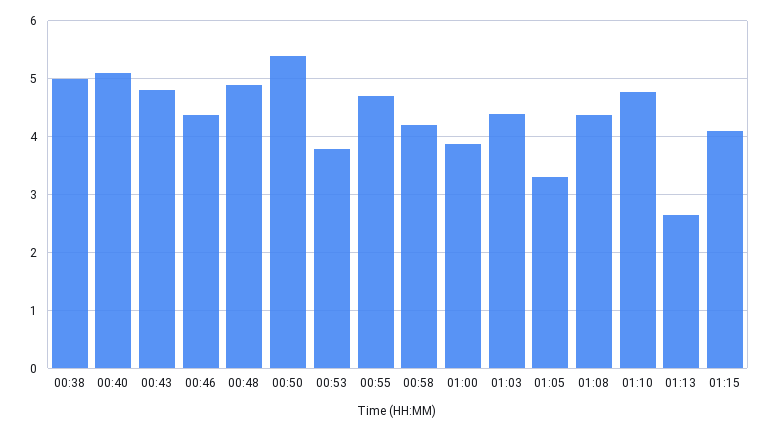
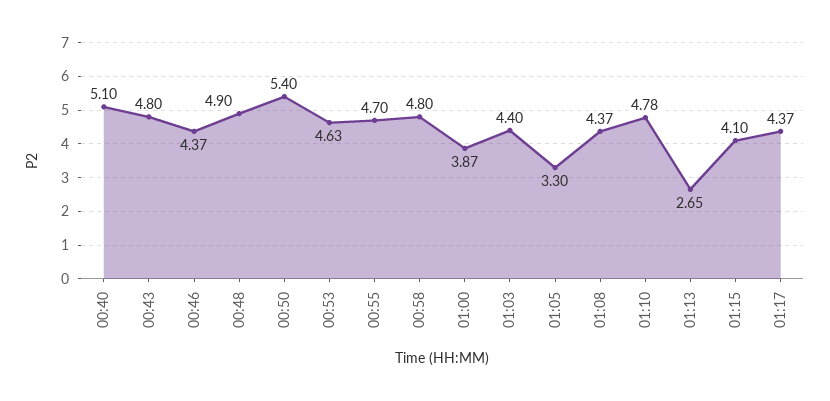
00:38: 5 -> none
00:53: 3.8 -> 4.63
00:58: 4.2 -> 4.8
01:17: none -> 4.37

